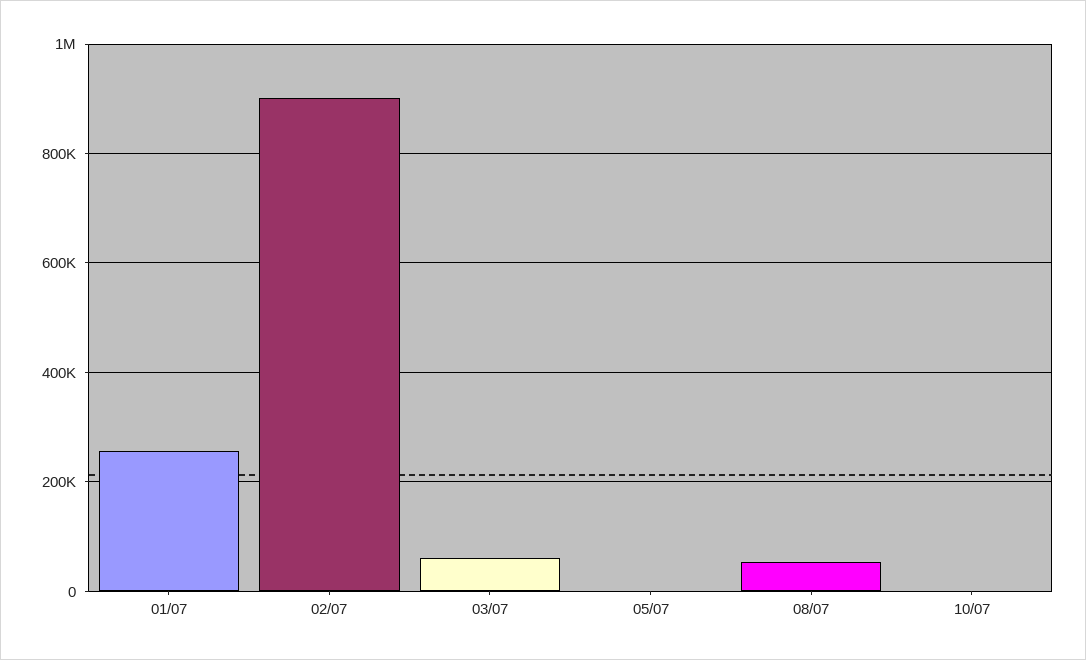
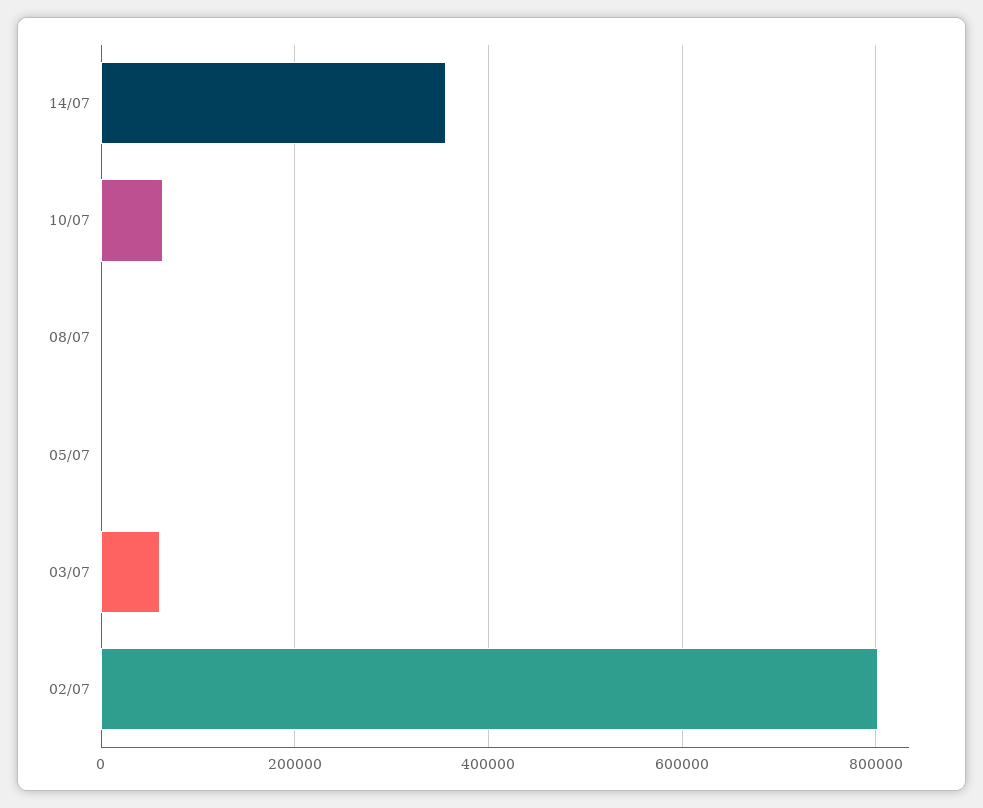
01/07: 260000 -> none
02/07: 900000 -> 800000
08/07: 60000 -> 0
10/07: 0 -> 60000
14/07: none -> 360000

